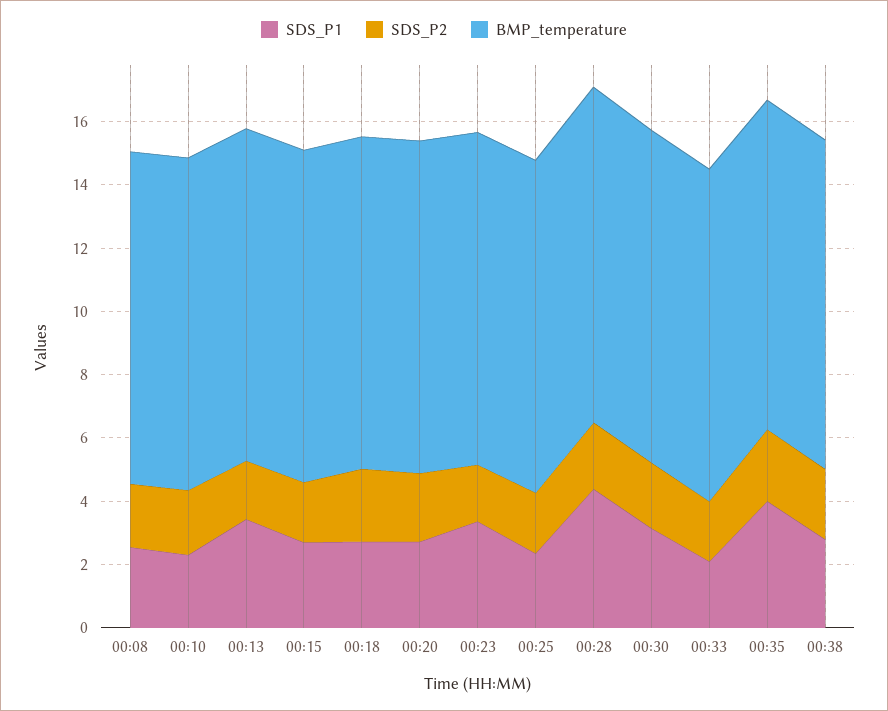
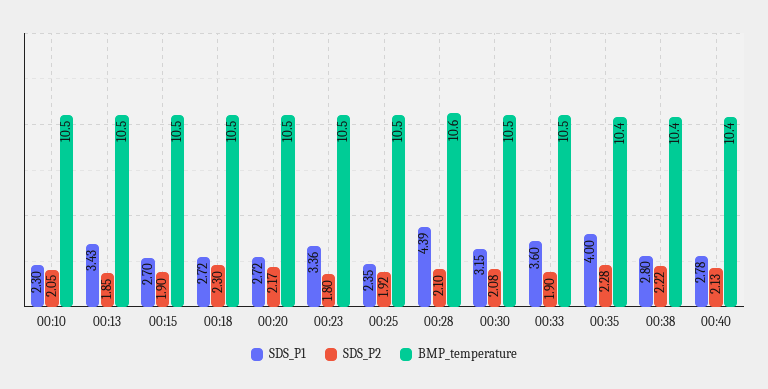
SDS_P1, 00:08: 2.5 -> none
SDS_P2, 00:08: 2 -> none
BMP_temperature, 00:08: 10.5 -> none
SDS_P1, 00:33: 2 -> 3.6
SDS_P1, 00:40: none -> 2.78
SDS_P2, 00:40: none -> 2.13
BMP_temperature, 00:40: none -> 10.4

